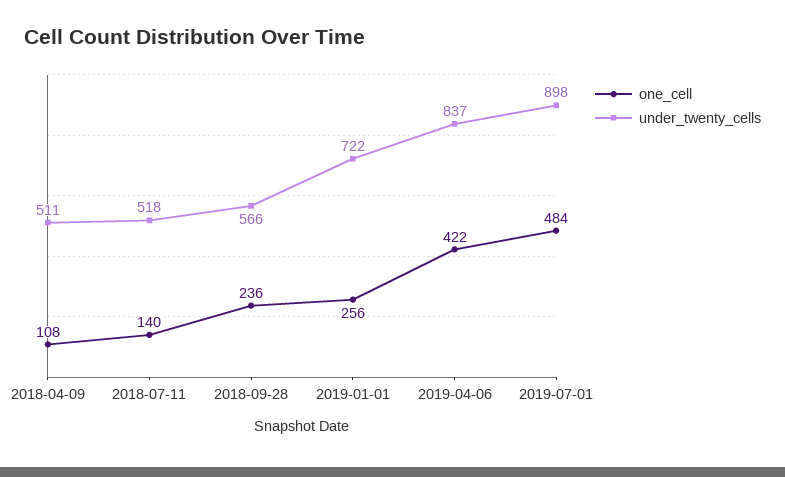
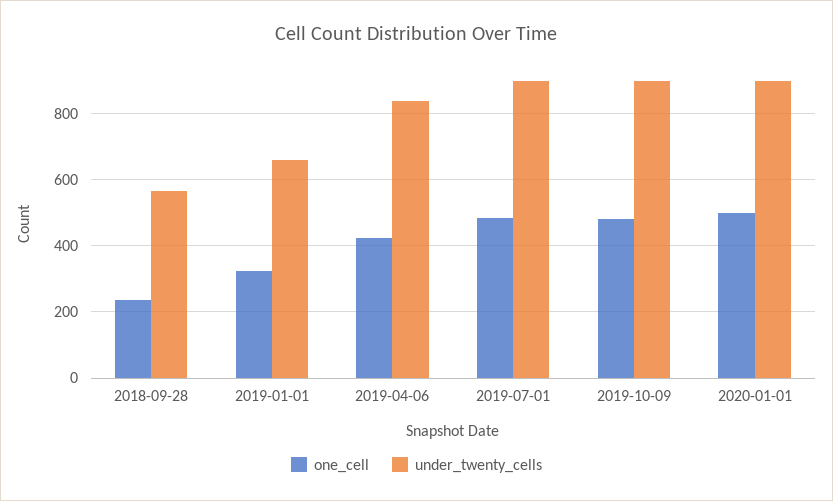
one_cell, 2018-04-09: 108 -> none
under_twenty_cells, 2018-04-09: 511 -> none
one_cell, 2018-07-11: 140 -> none
under_twenty_cells, 2018-07-11: 518 -> none
one_cell, 2019-01-01: 256 -> 320
under_twenty_cells, 2019-01-01: 722 -> 660
one_cell, 2019-10-09: none -> 480
under_twenty_cells, 2019-10-09: none -> 900
one_cell, 2020-01-01: none -> 500
under_twenty_cells, 2020-01-01: none -> 900

